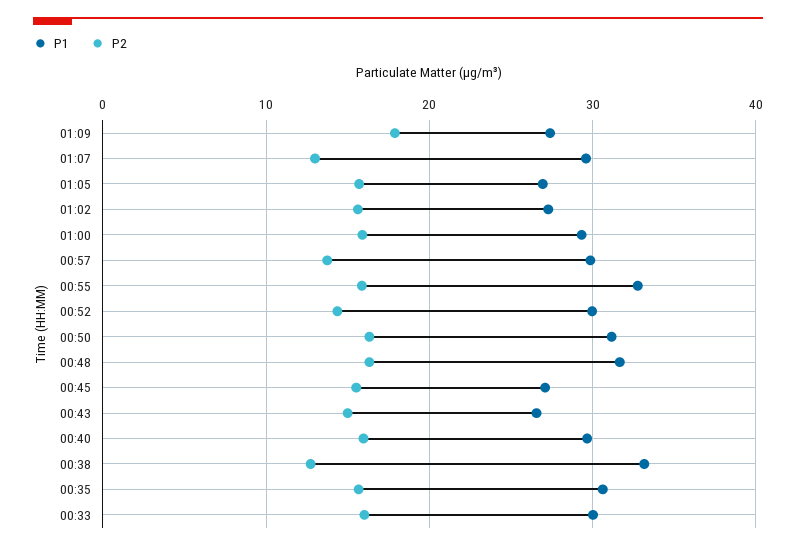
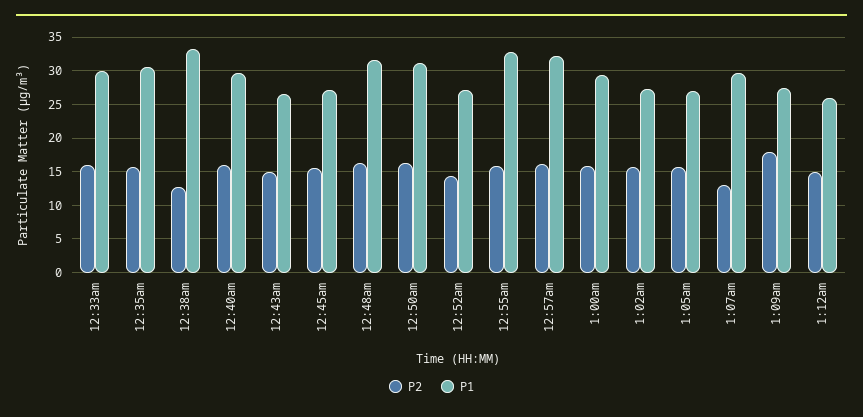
P1, 00:57: 30 -> 32
P2, 00:57: 14 -> 16
P1, 00:52: 30 -> 27
P2, 1:12am: none -> 15
P1, 1:12am: none -> 26

